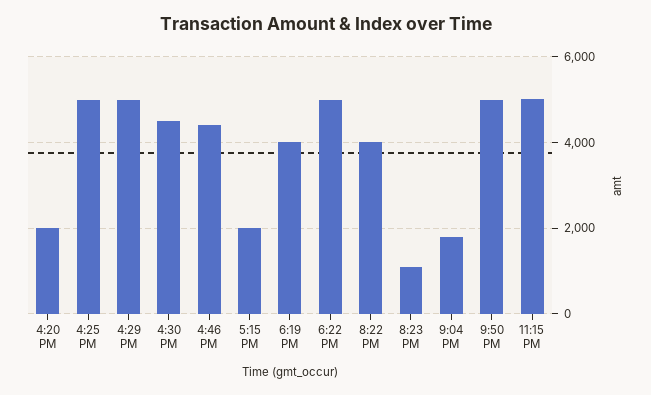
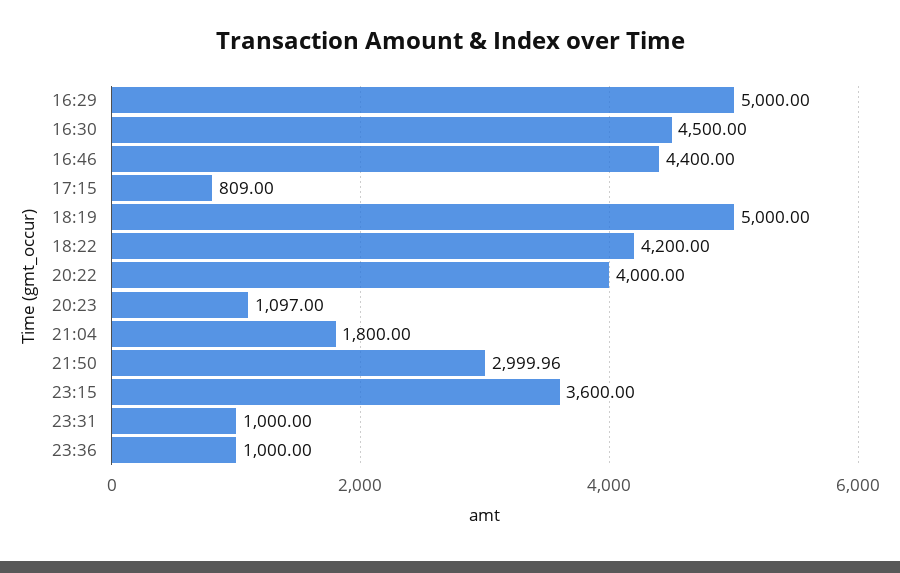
4:20 PM: 2000 -> none
4:25 PM: 5000 -> none
5:15 PM: 2000 -> 809
6:19 PM: 4000 -> 5000
6:22 PM: 5000 -> 4200
9:50 PM: 5000 -> 2999.96
11:15 PM: 5000 -> 3600
23:31: none -> 1000
23:36: none -> 1000

